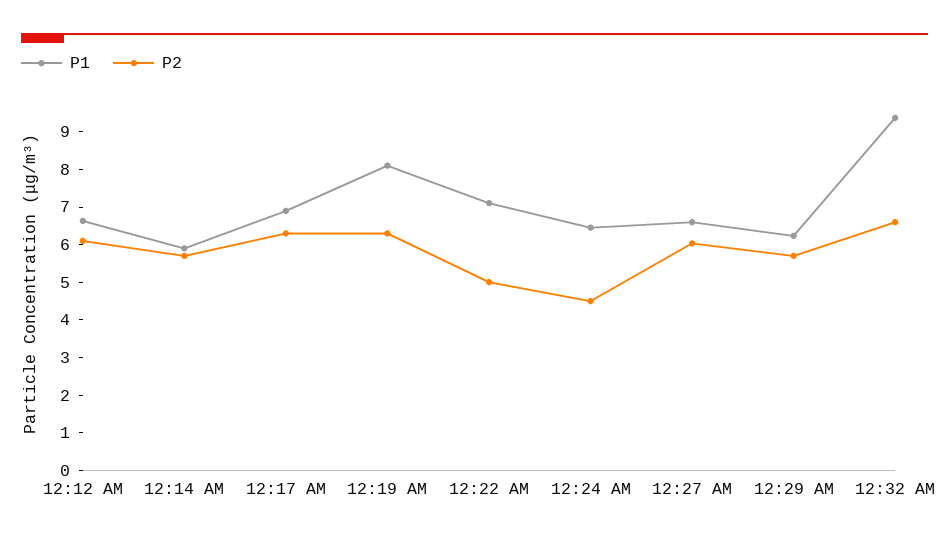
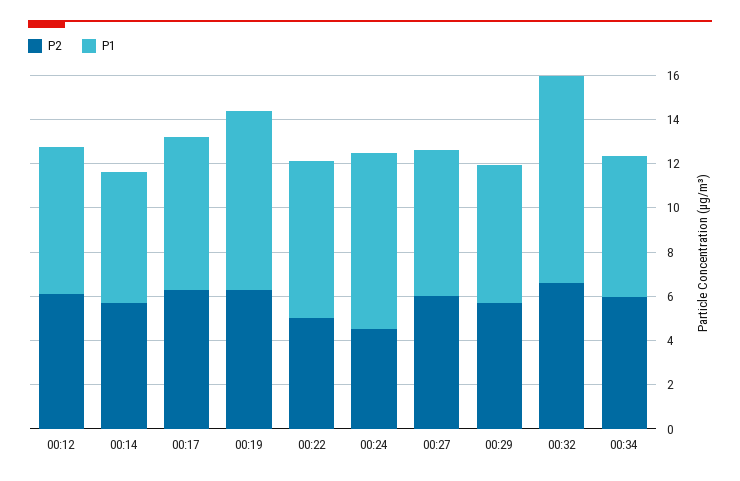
P1, 12:24 AM: 6.5 -> 8
P2, 00:34: none -> 6
P1, 00:34: none -> 6.5

